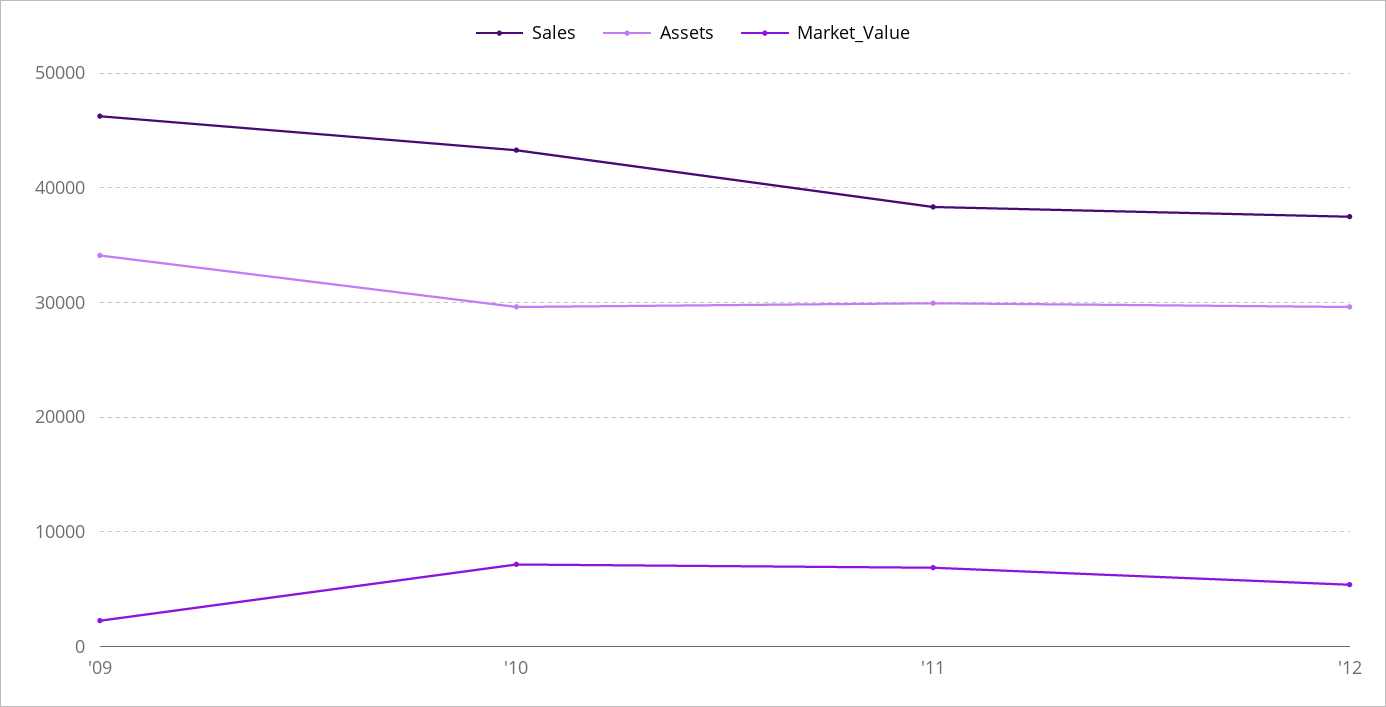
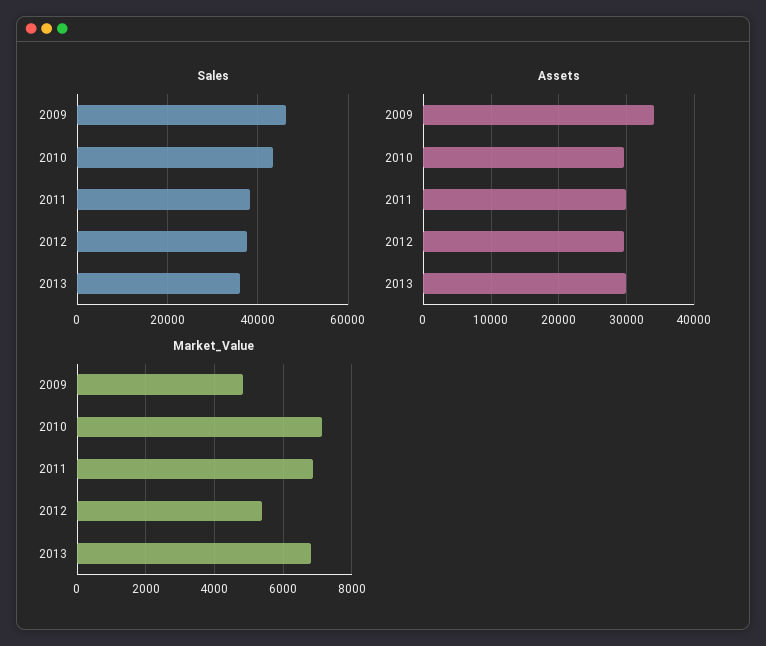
Market_Value, '09: 2000 -> 4800
Sales, 2013: none -> 36000
Assets, 2013: none -> 30000
Market_Value, 2013: none -> 6800

